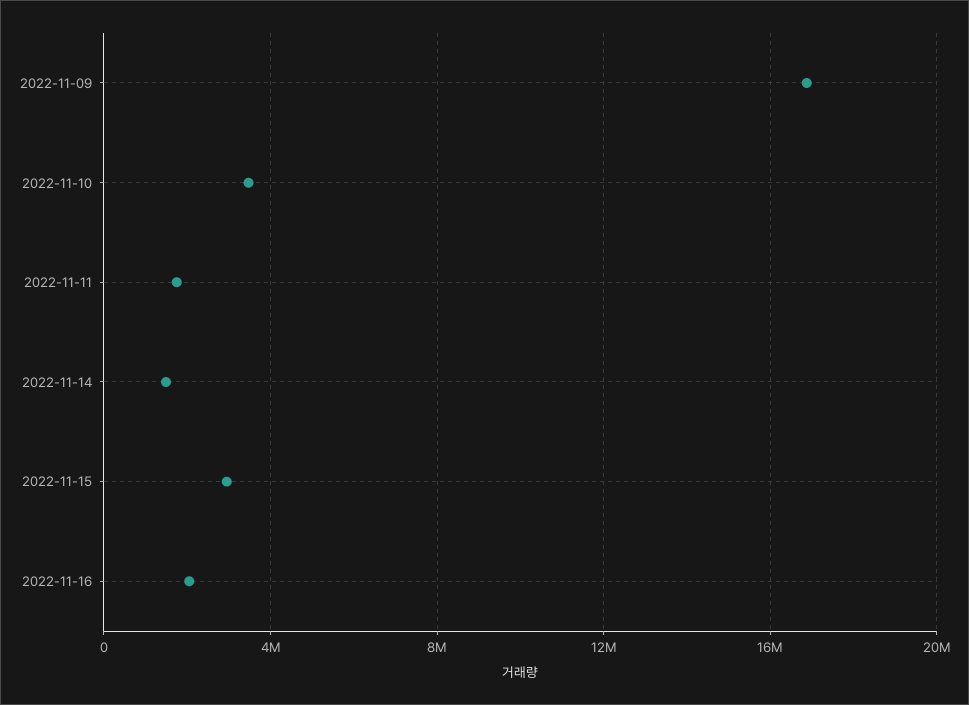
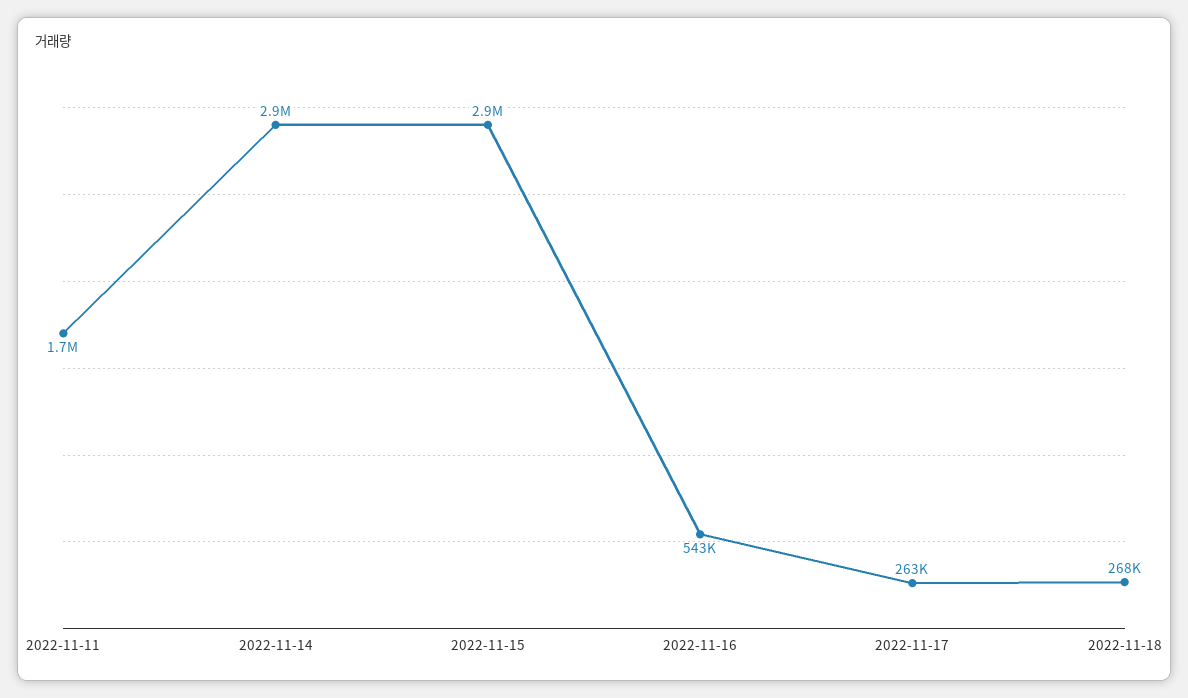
2022-11-09: 17000000 -> none
2022-11-10: 3500000 -> none
2022-11-14: 1500000 -> 2900000
2022-11-16: 2000000 -> 543000
2022-11-17: none -> 263000
2022-11-18: none -> 268000

